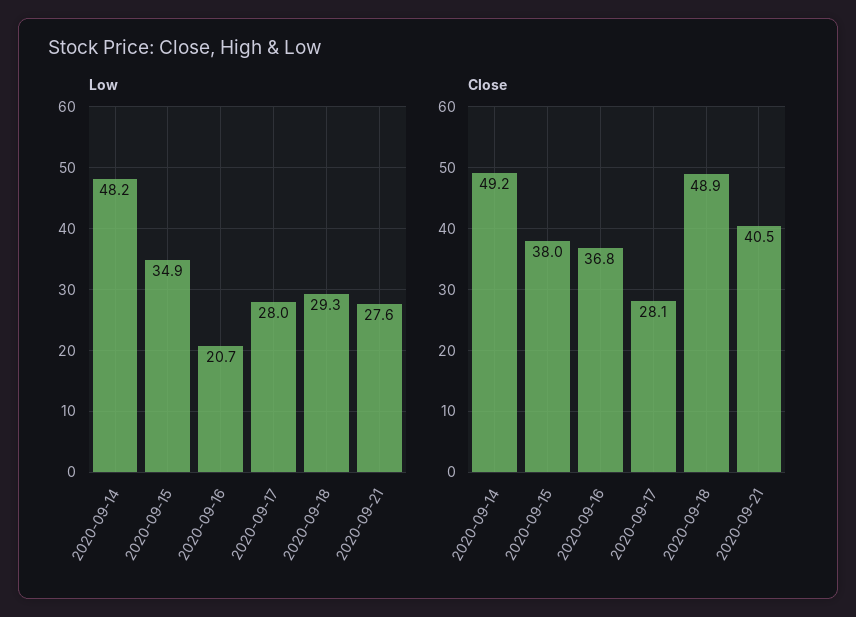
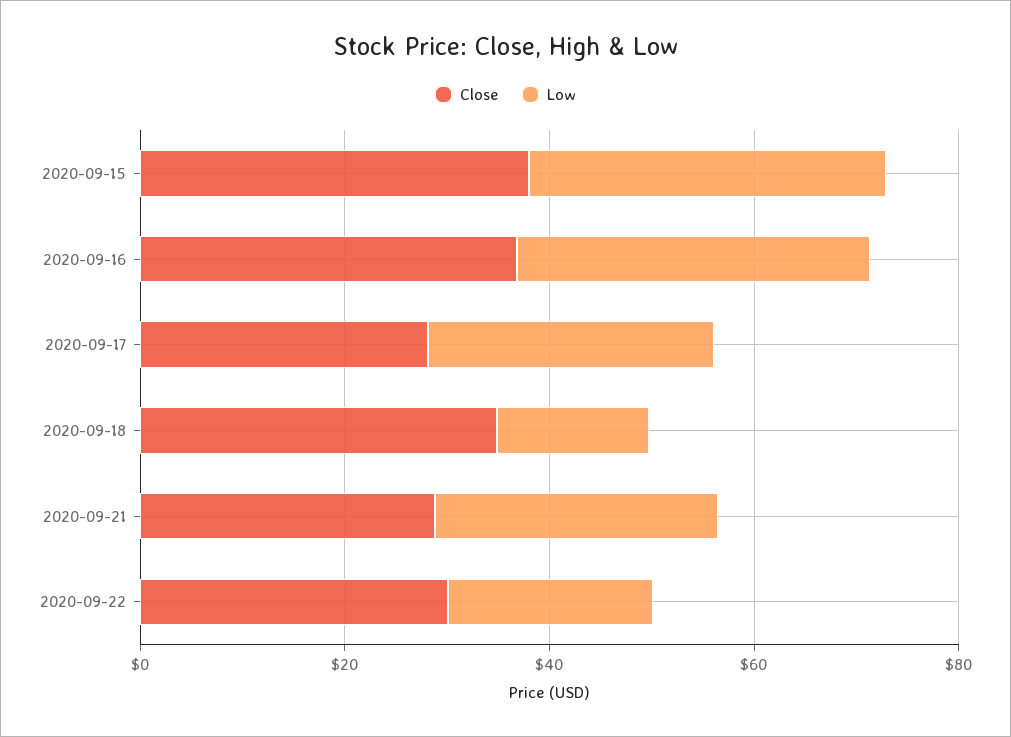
Low, 2020-09-14: 48.2 -> none
Low, 2020-09-16: 20.7 -> 35
Low, 2020-09-18: 29.3 -> 15
Close, 2020-09-14: 49.2 -> none
Close, 2020-09-18: 48.9 -> 35
Close, 2020-09-21: 40.5 -> 30
Close, 2020-09-22: none -> 30
Low, 2020-09-22: none -> 20

